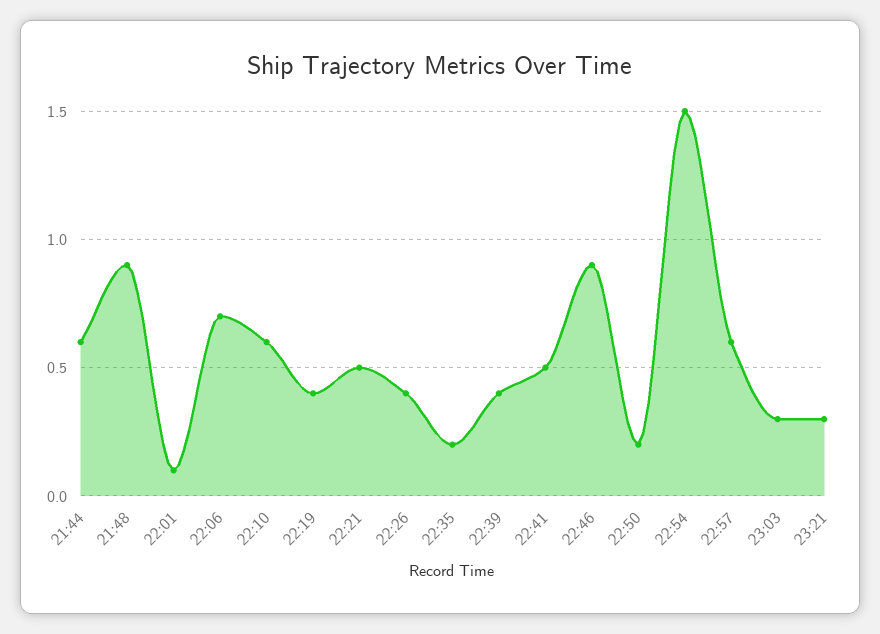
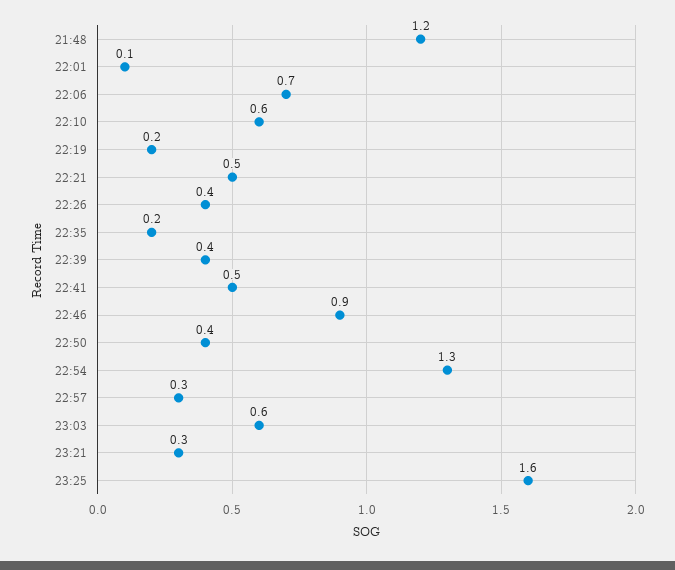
21:44: 0.6 -> none
21:48: 0.9 -> 1.2
22:19: 0.4 -> 0.2
22:50: 0.2 -> 0.4
22:54: 1.5 -> 1.3
22:57: 0.6 -> 0.3
23:03: 0.3 -> 0.6
23:25: none -> 1.6

